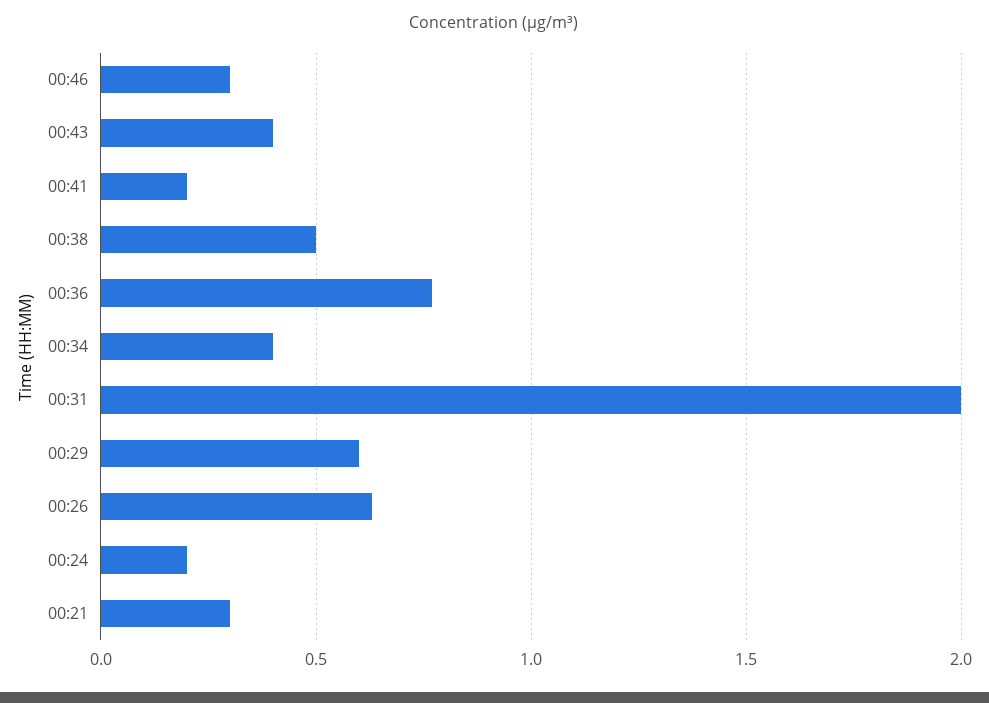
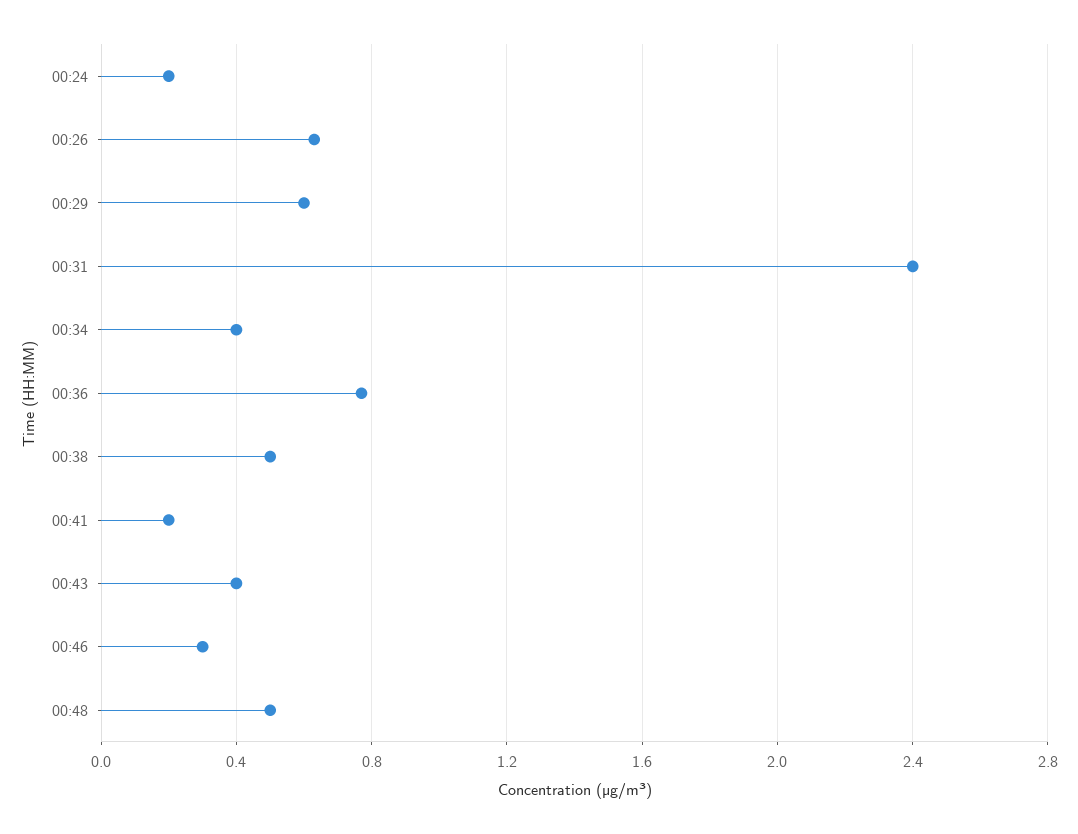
00:31: 2 -> 2.4
00:21: 0.3 -> none
00:48: none -> 0.5

